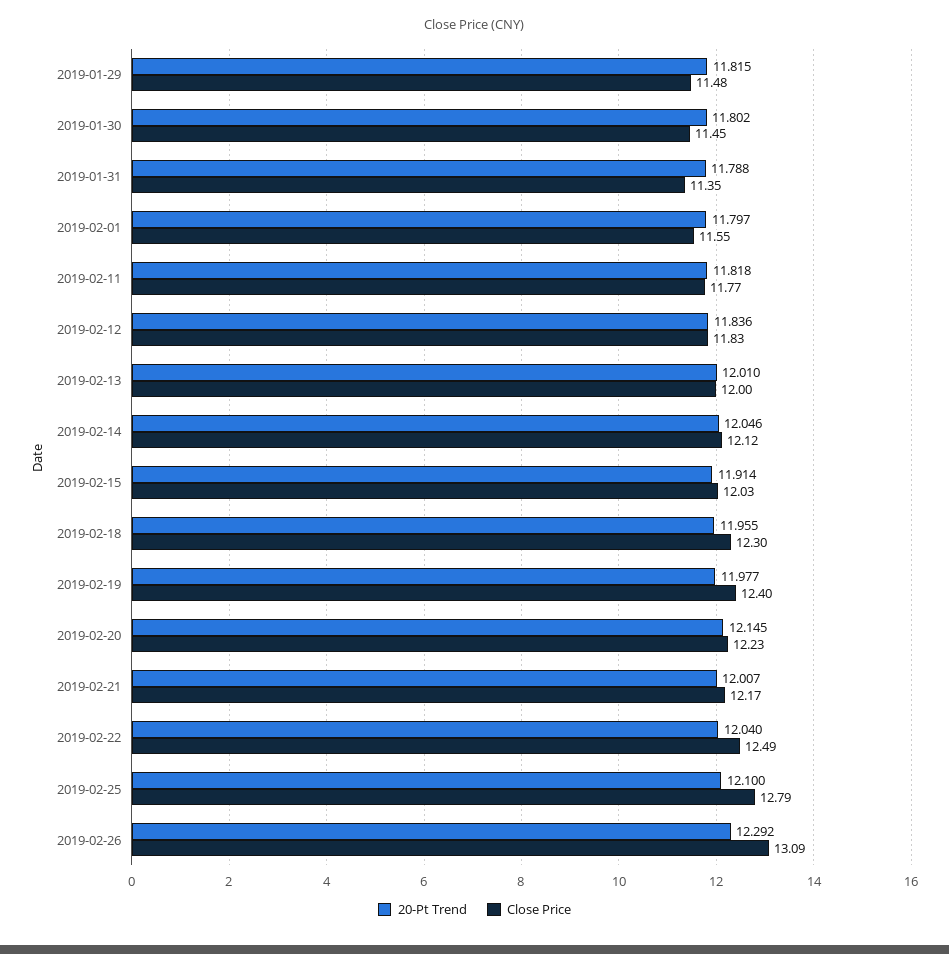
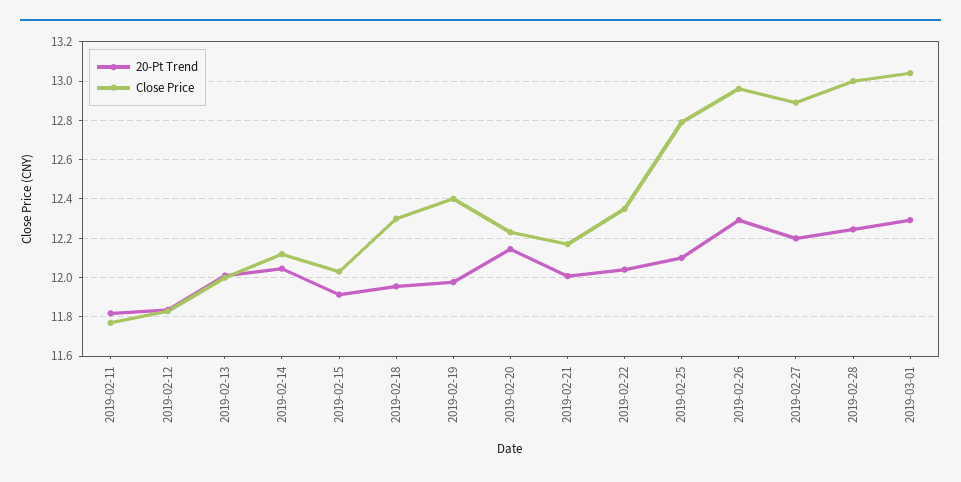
20-Pt Trend, 2019-01-29: 11.815 -> none
Close Price, 2019-01-29: 11.48 -> none
20-Pt Trend, 2019-01-30: 11.802 -> none
Close Price, 2019-01-30: 11.45 -> none
20-Pt Trend, 2019-01-31: 11.788 -> none
Close Price, 2019-01-31: 11.35 -> none
20-Pt Trend, 2019-02-01: 11.797 -> none
Close Price, 2019-02-01: 11.55 -> none
Close Price, 2019-02-22: 12.49 -> 12.35
Close Price, 2019-02-26: 13.09 -> 12.95
20-Pt Trend, 2019-02-27: none -> 12.2
Close Price, 2019-02-27: none -> 12.9
20-Pt Trend, 2019-02-28: none -> 12.25
Close Price, 2019-02-28: none -> 13
20-Pt Trend, 2019-03-01: none -> 12.3
Close Price, 2019-03-01: none -> 13.05

